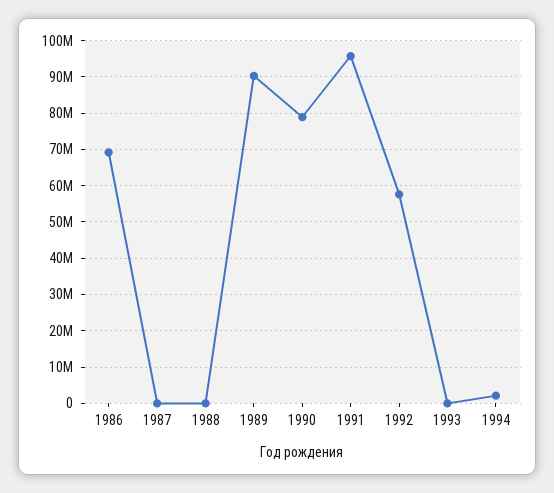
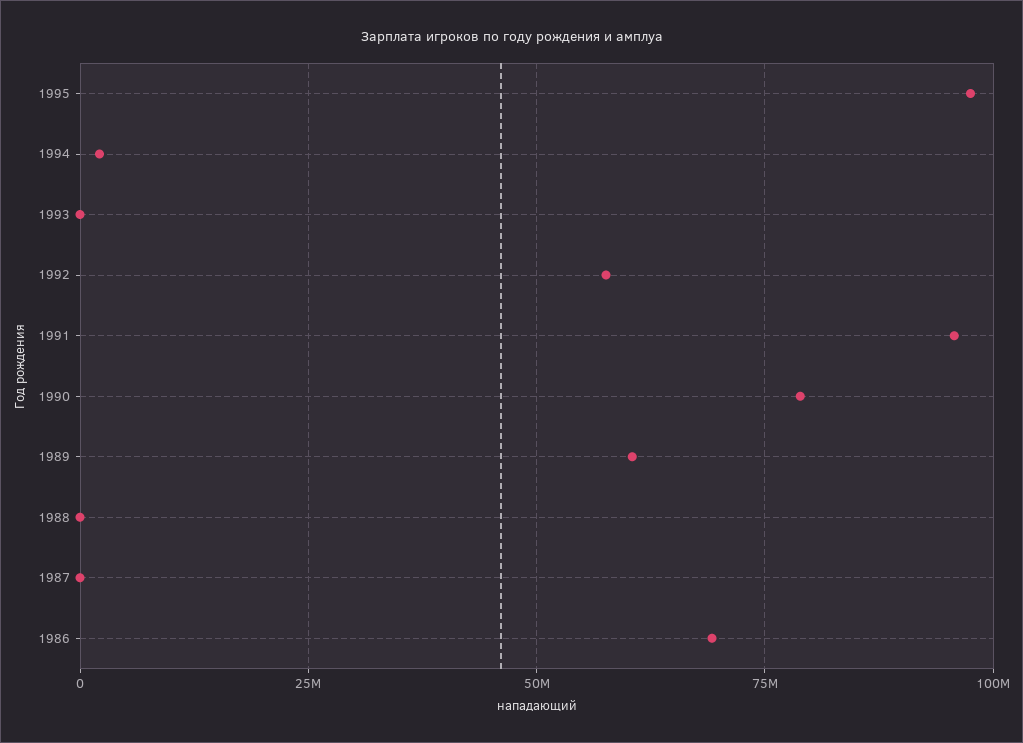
1989: 90000000 -> 60000000
1995: none -> 97500000

